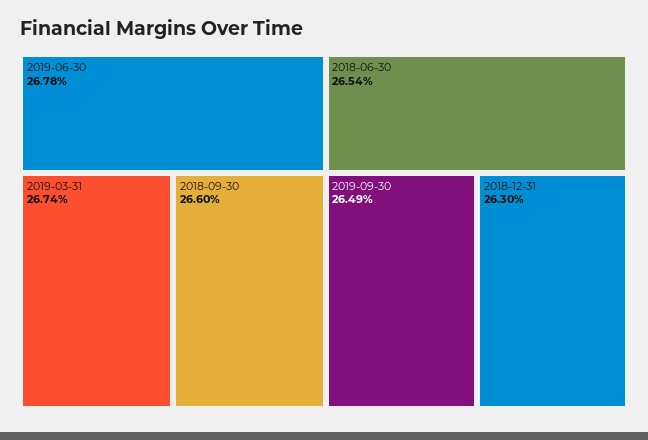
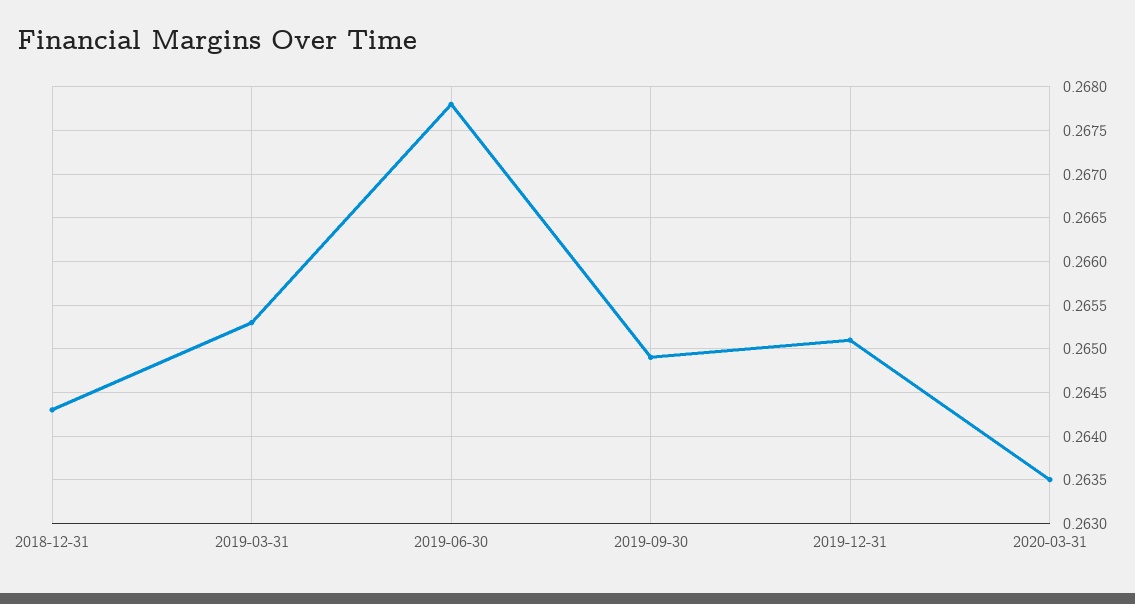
2019-03-31: 0.2674 -> 0.2653
2018-09-30: 0.266 -> none
2018-06-30: 0.2654 -> none
2018-12-31: 0.263 -> 0.2643
2019-12-31: none -> 0.2651
2020-03-31: none -> 0.2635

